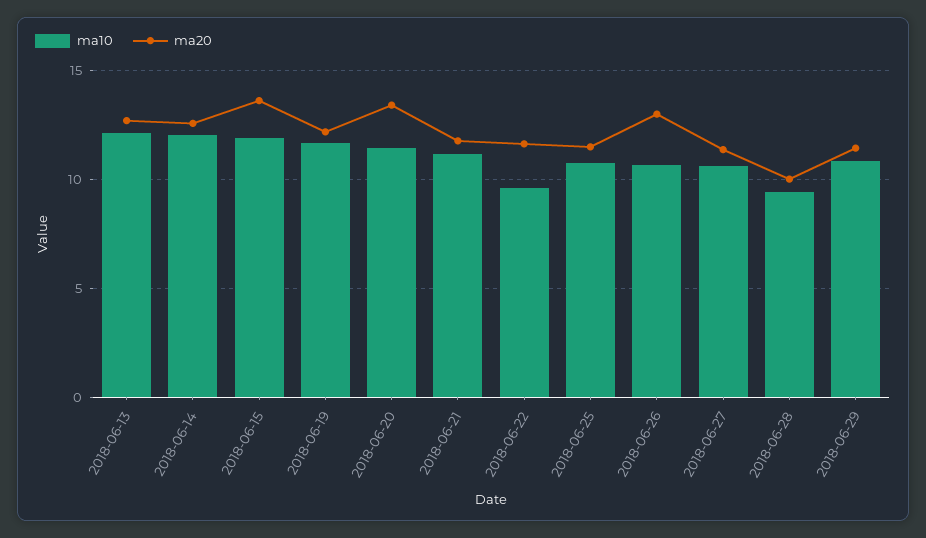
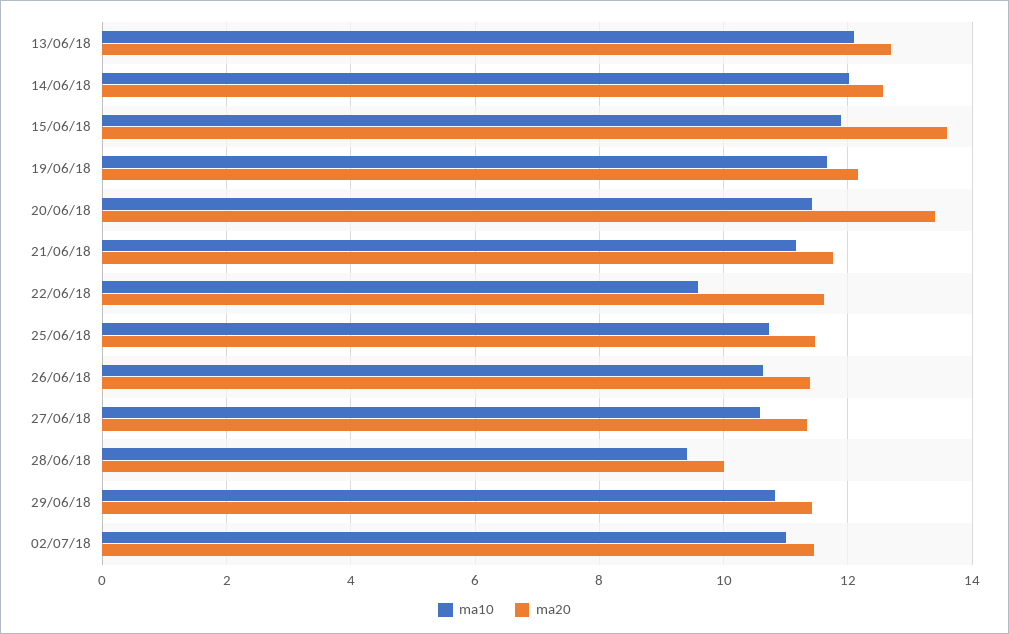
ma20, 2018-06-26: 13 -> 11.4
ma10, 02/07/18: none -> 11
ma20, 02/07/18: none -> 11.4

